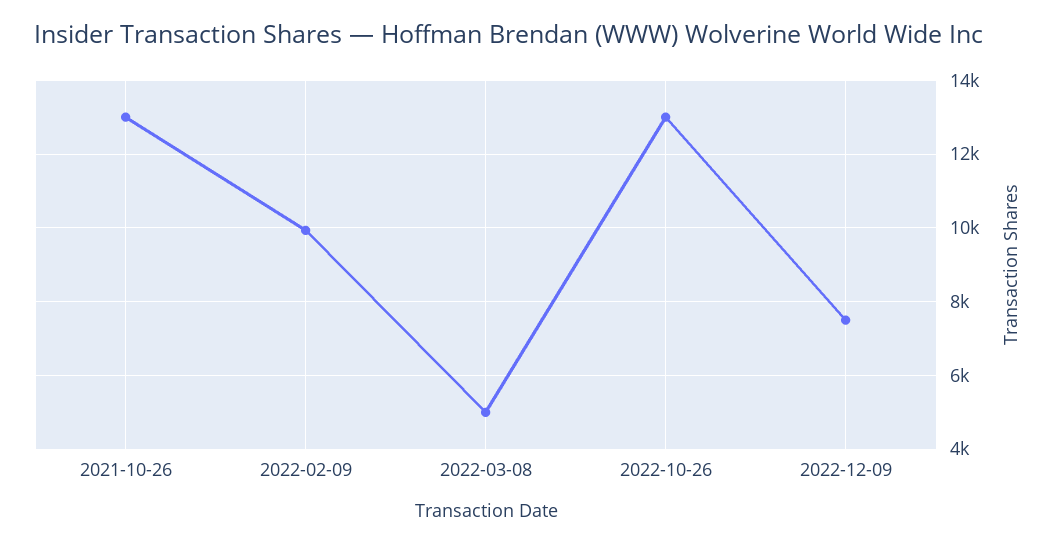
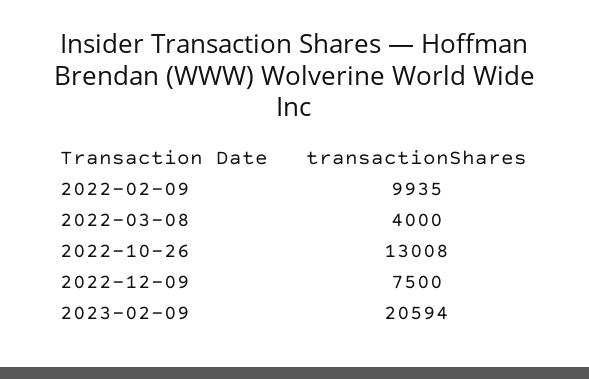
2021-10-26: 13000 -> none
2022-03-08: 5000 -> 4000
2023-02-09: none -> 20594

